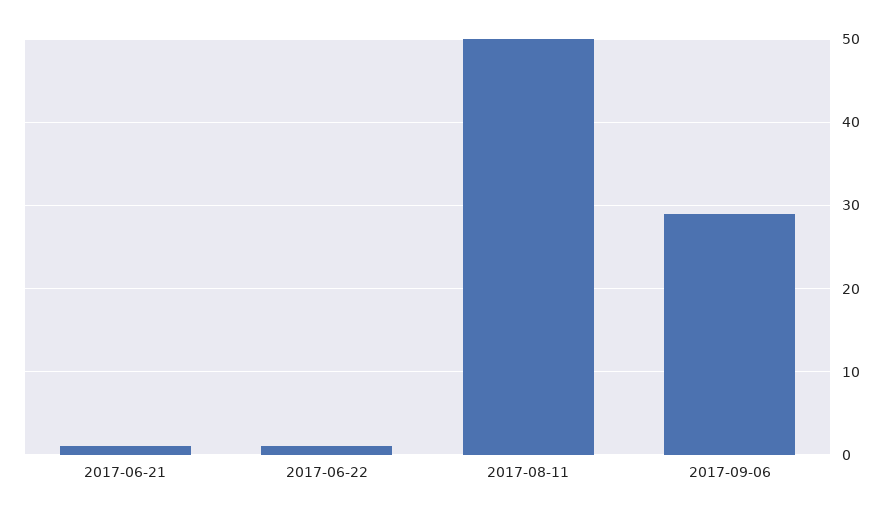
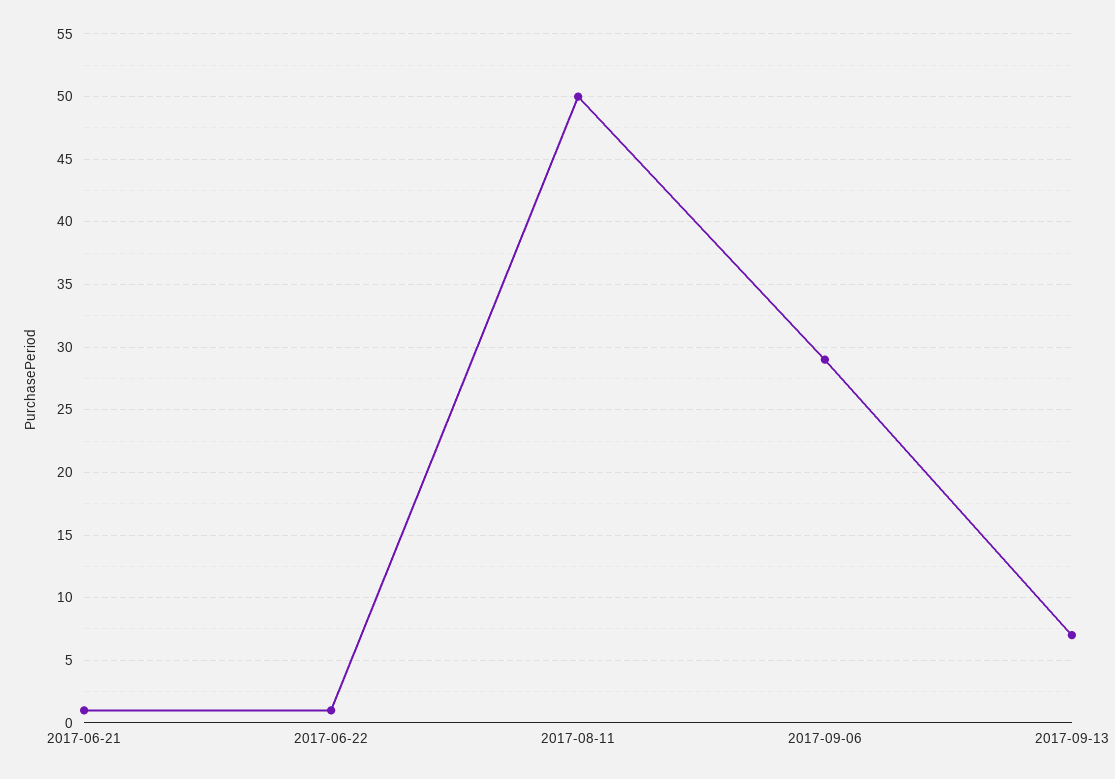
2017-09-13: none -> 7

